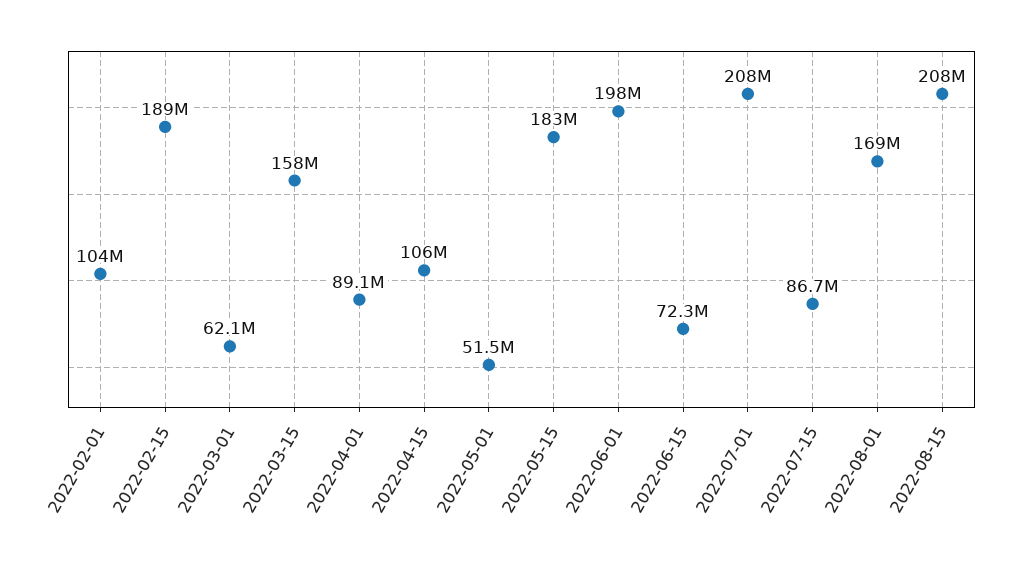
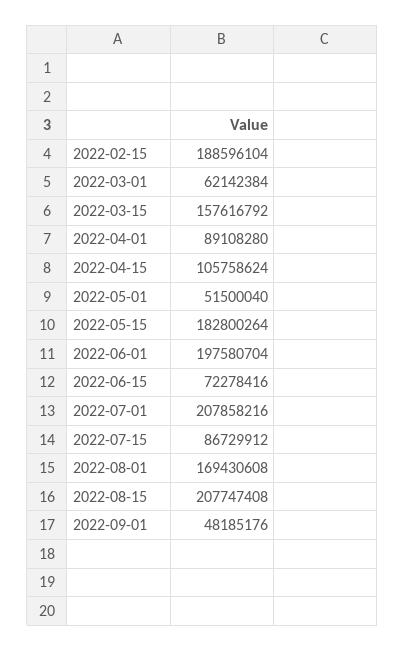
2022-02-01: 104000000 -> none
2022-09-01: none -> 48185176

